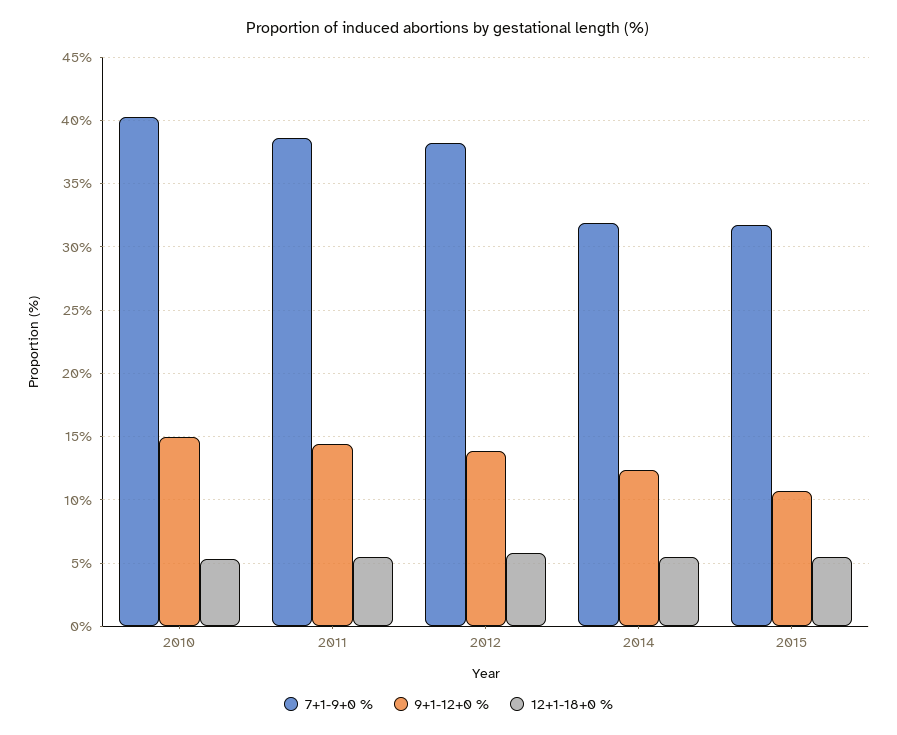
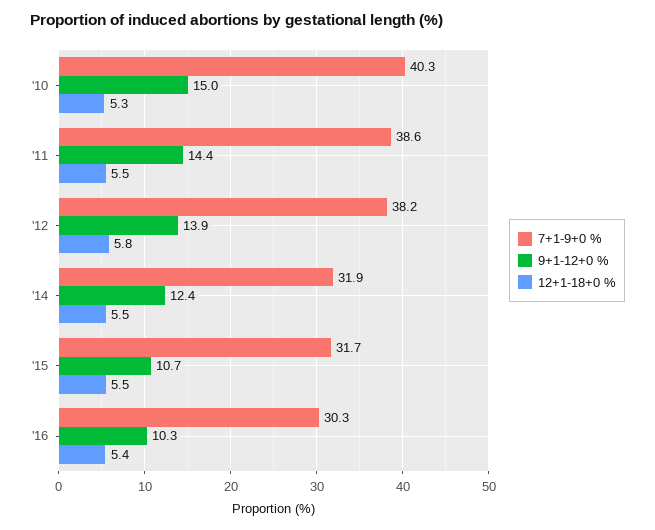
7+1-9+0 %, '16: none -> 30.3
9+1-12+0 %, '16: none -> 10.3
12+1-18+0 %, '16: none -> 5.4

